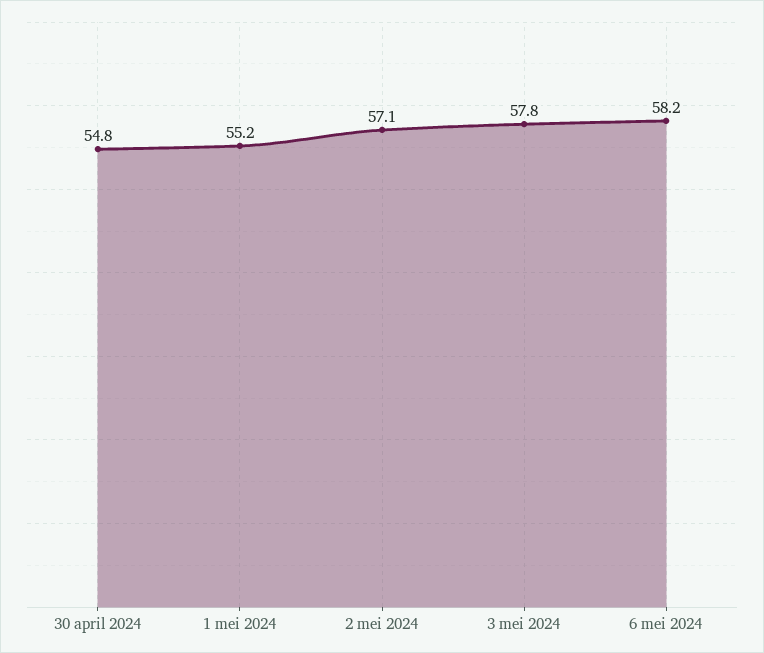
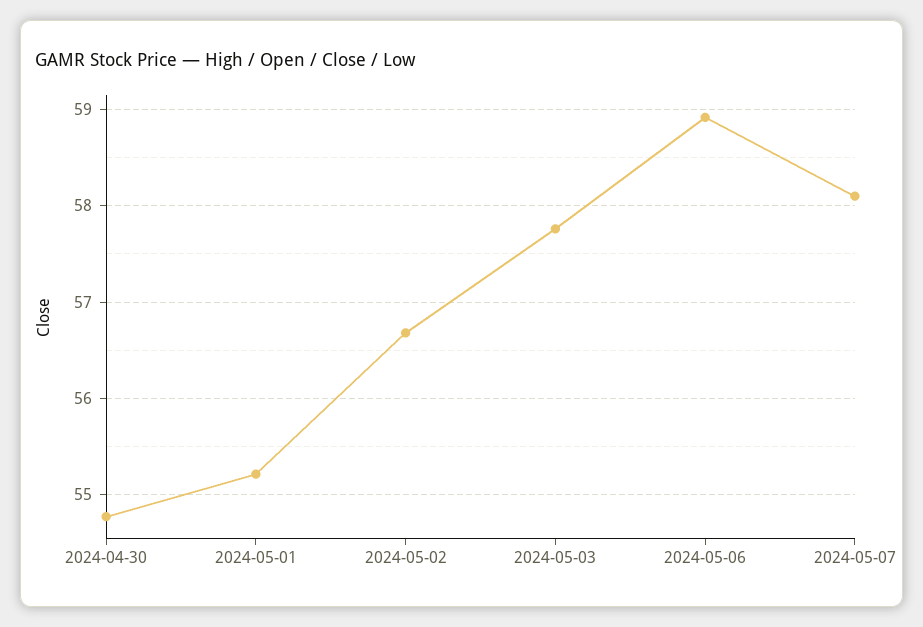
2 mei 2024: 57.1 -> 56.7
6 mei 2024: 58.2 -> 58.9
2024-05-07: none -> 58.1

